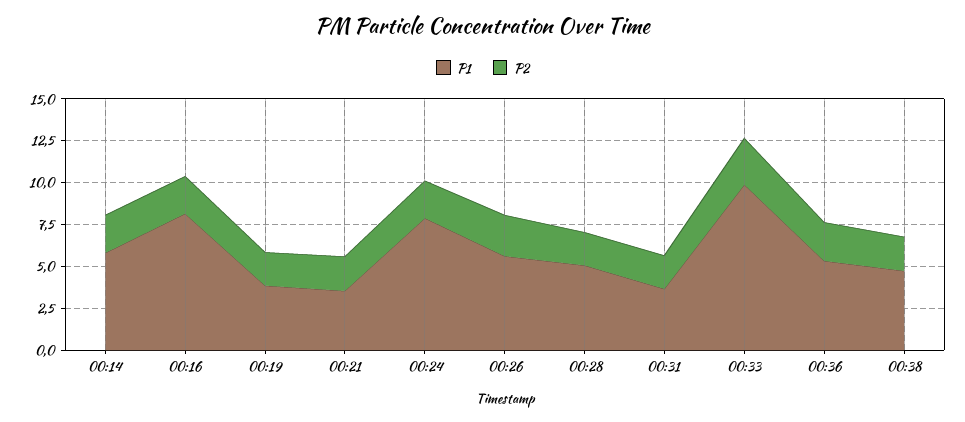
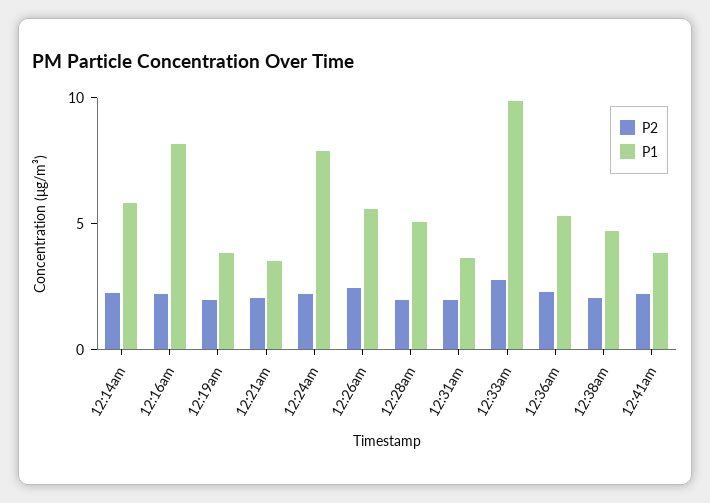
P2, 12:41am: none -> 2
P1, 12:41am: none -> 4

